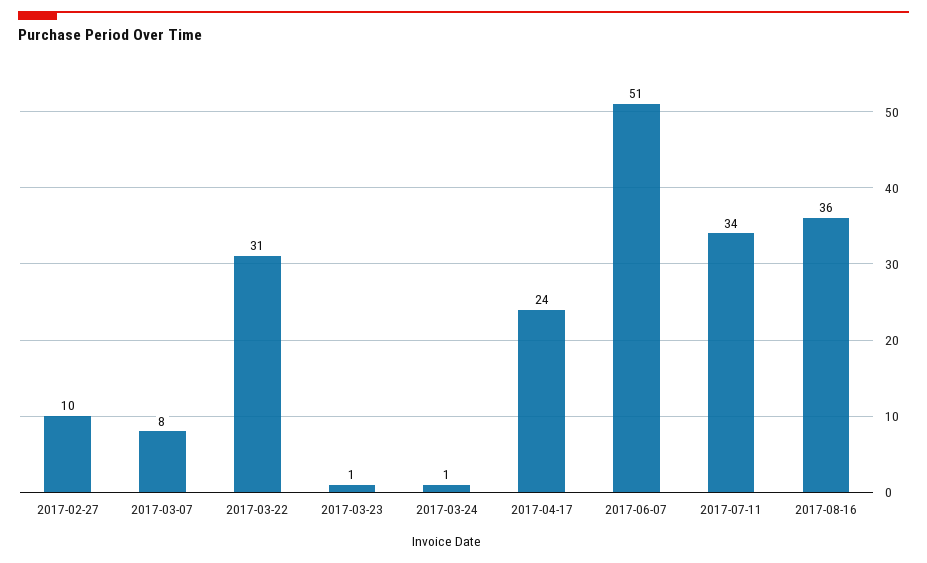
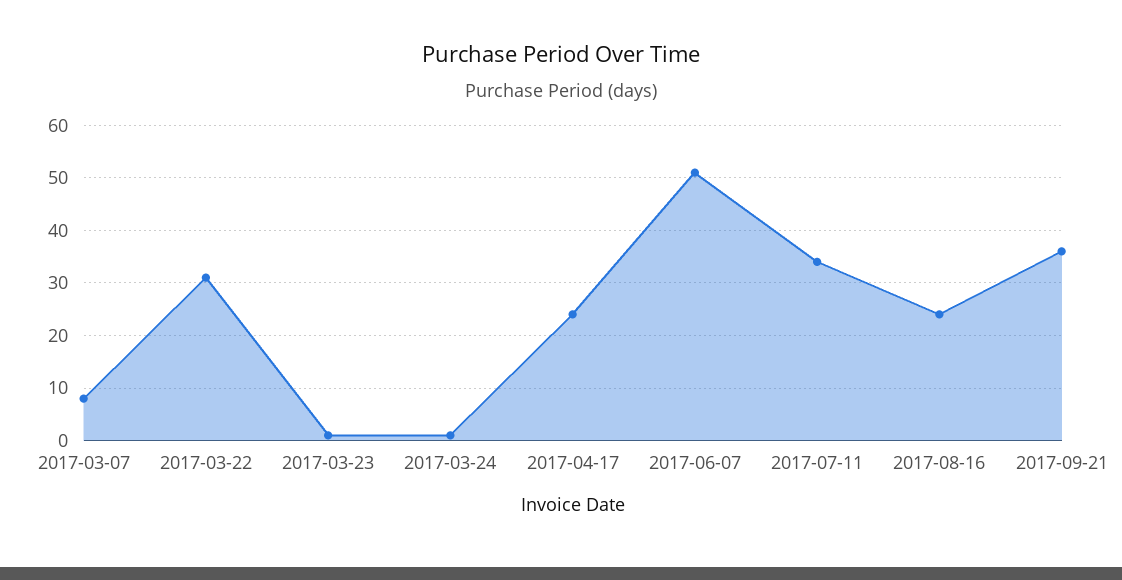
2017-02-27: 10 -> none
2017-08-16: 36 -> 25
2017-09-21: none -> 35

